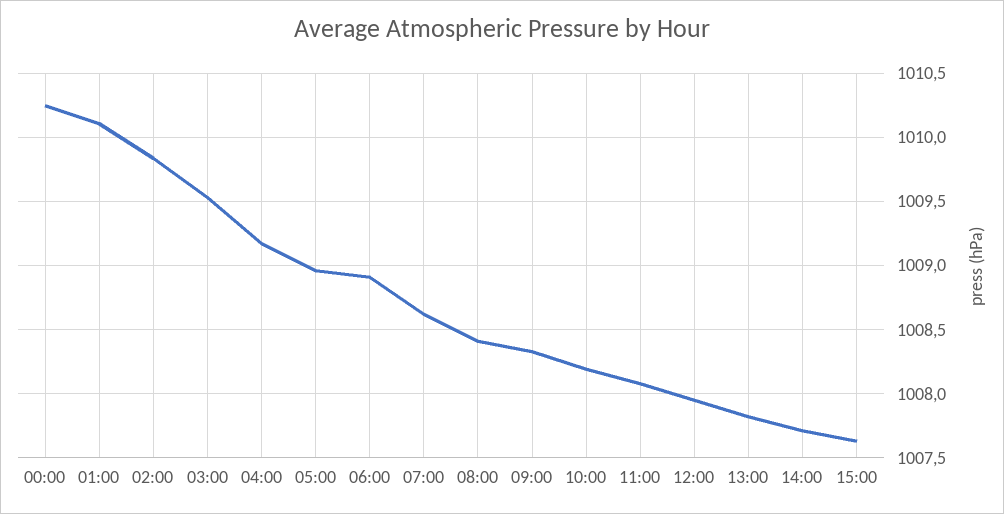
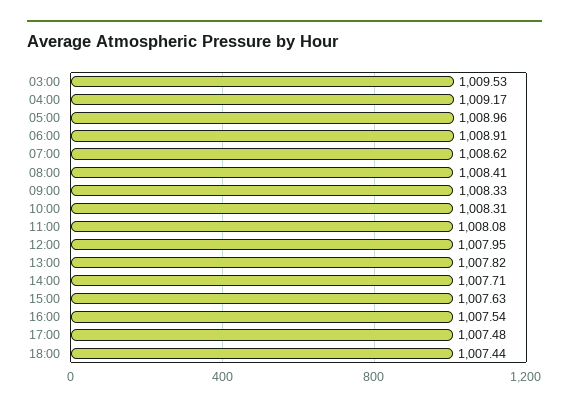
00:00: 1010.25 -> none
01:00: 1010.1 -> none
02:00: 1009.85 -> none
10:00: 1008.2 -> 1008.31
16:00: none -> 1007.54
17:00: none -> 1007.48
18:00: none -> 1007.44

